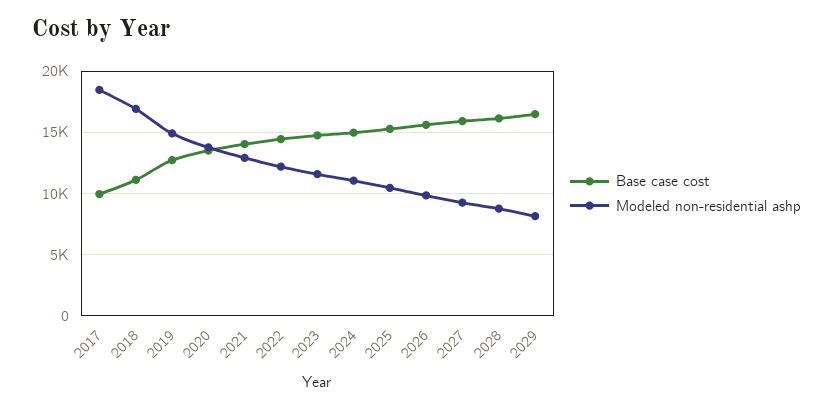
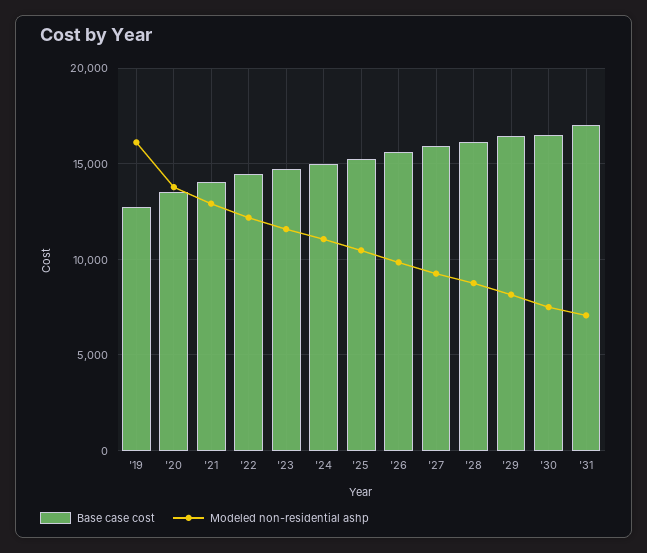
Base case cost, 2017: 10000 -> none
Modeled non-residential ashp, 2017: 18500 -> none
Base case cost, 2018: 11000 -> none
Modeled non-residential ashp, 2018: 17000 -> none
Modeled non-residential ashp, 2019: 15000 -> 16000
Base case cost, '30: none -> 16500
Modeled non-residential ashp, '30: none -> 7500
Base case cost, '31: none -> 17000
Modeled non-residential ashp, '31: none -> 7000

